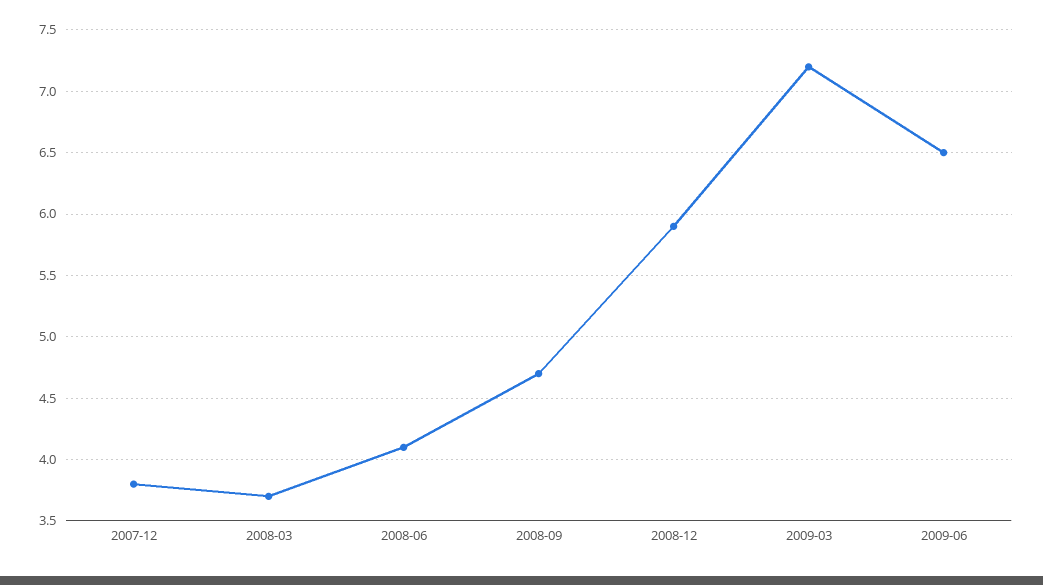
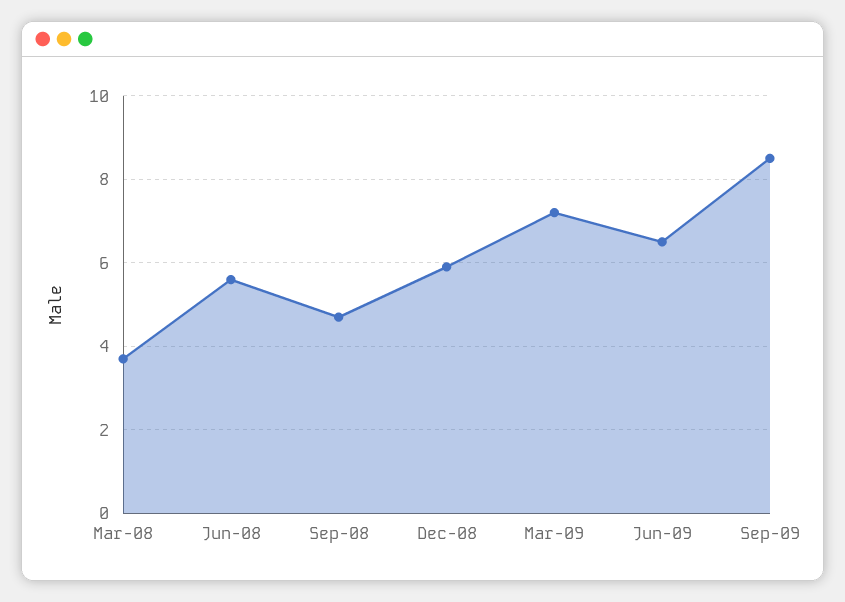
2007-12: 3.8 -> none
2008-06: 4.1 -> 5.5
Sep-09: none -> 8.5

